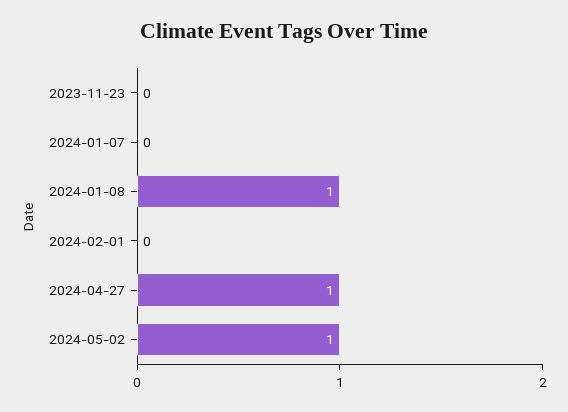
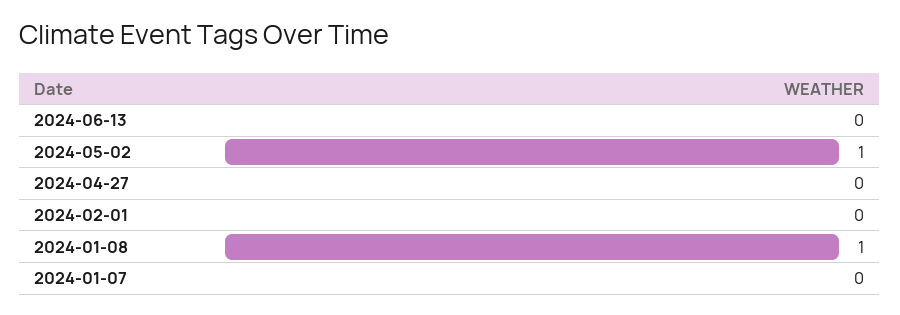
2023-11-23: 0 -> none
2024-04-27: 1 -> 0
2024-06-13: none -> 0

